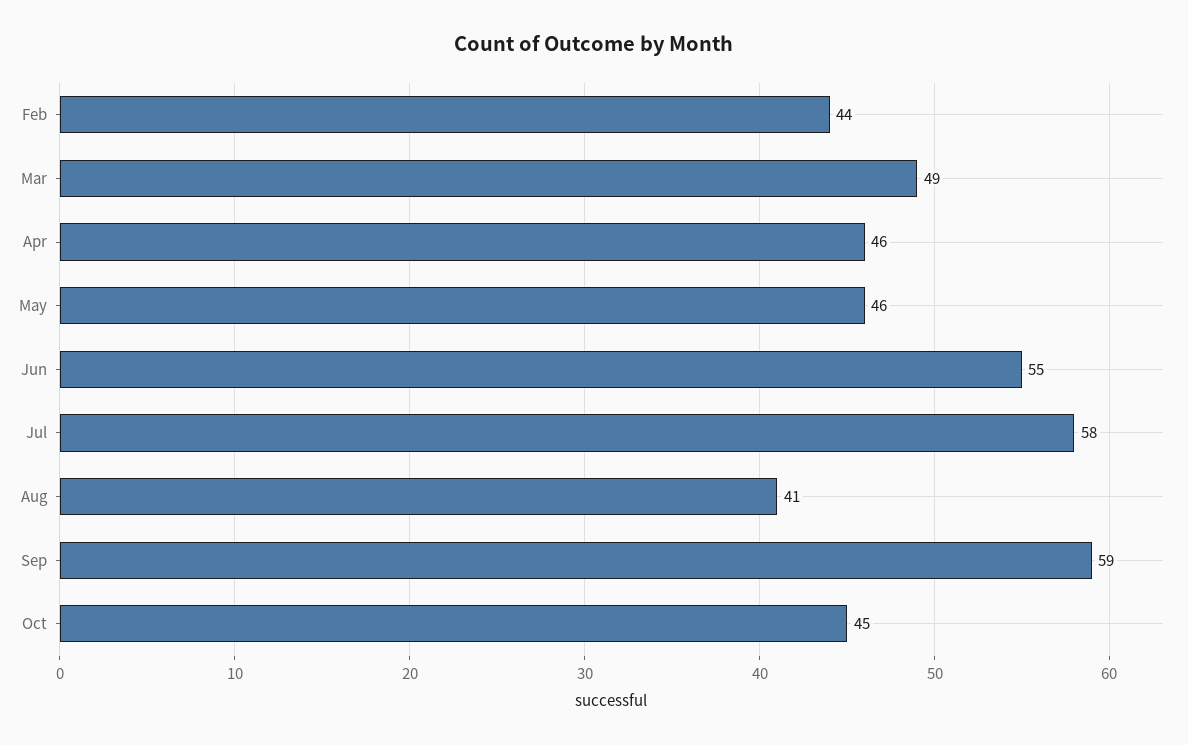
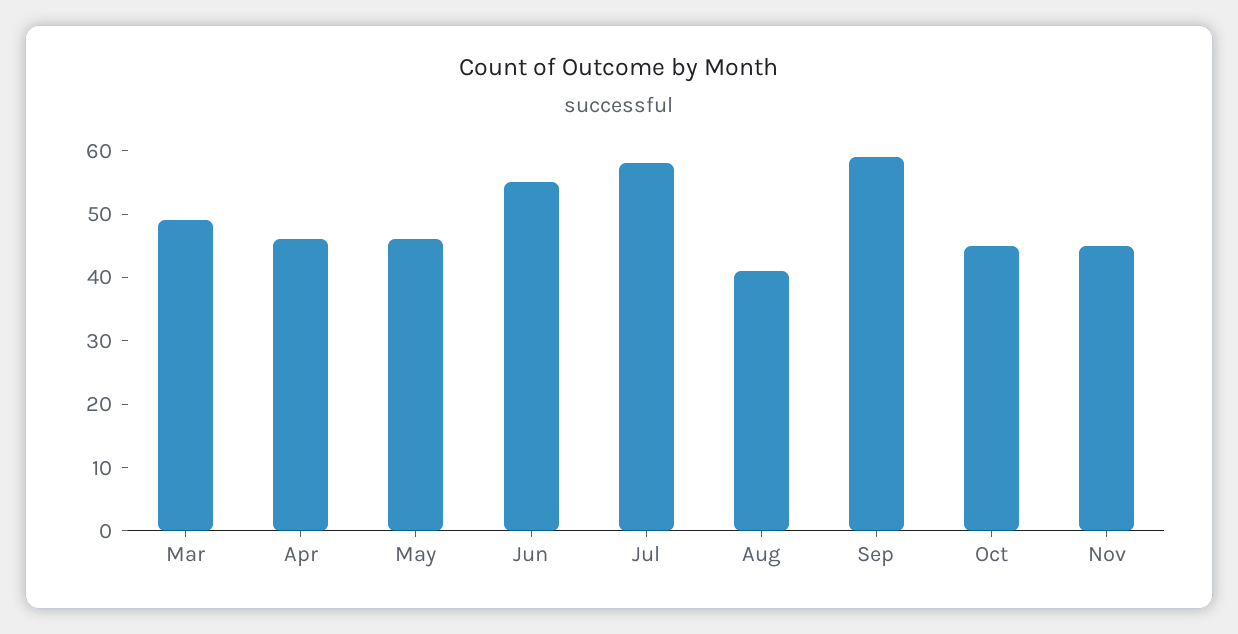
Feb: 44 -> none
Nov: none -> 45

